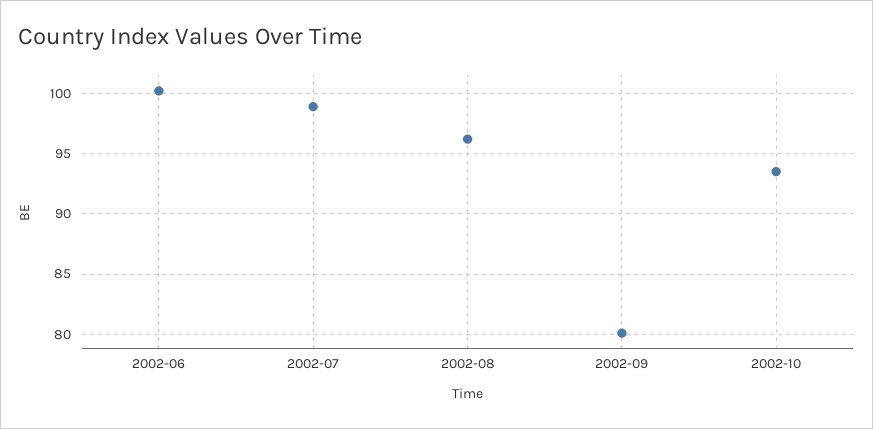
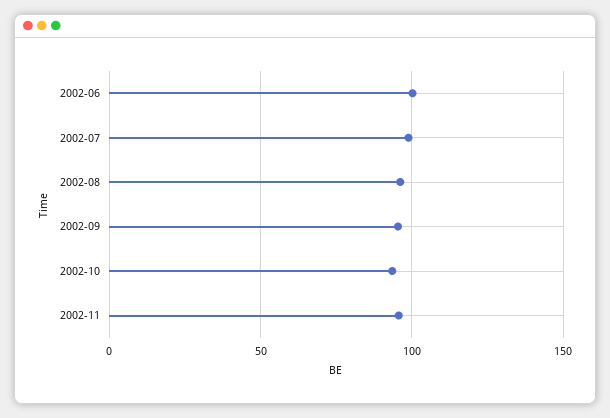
2002-09: 80 -> 95
2002-11: none -> 95

